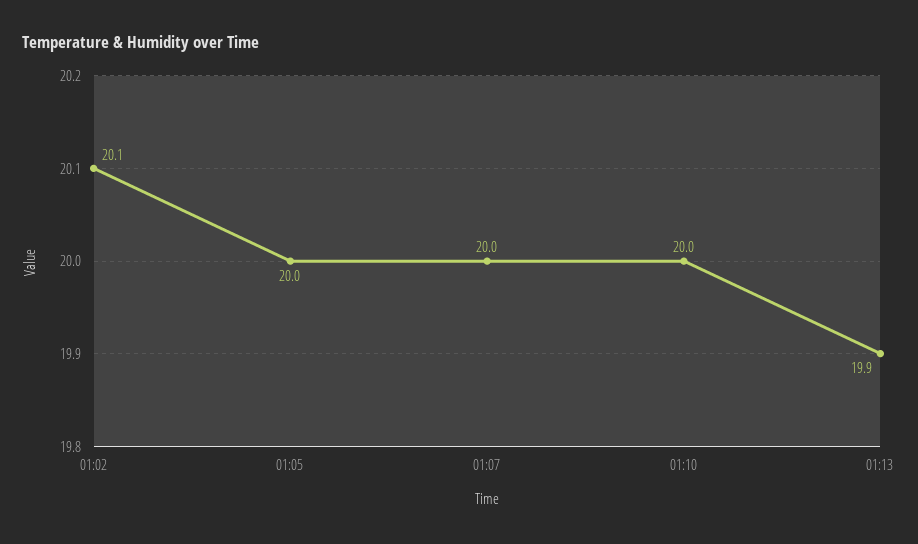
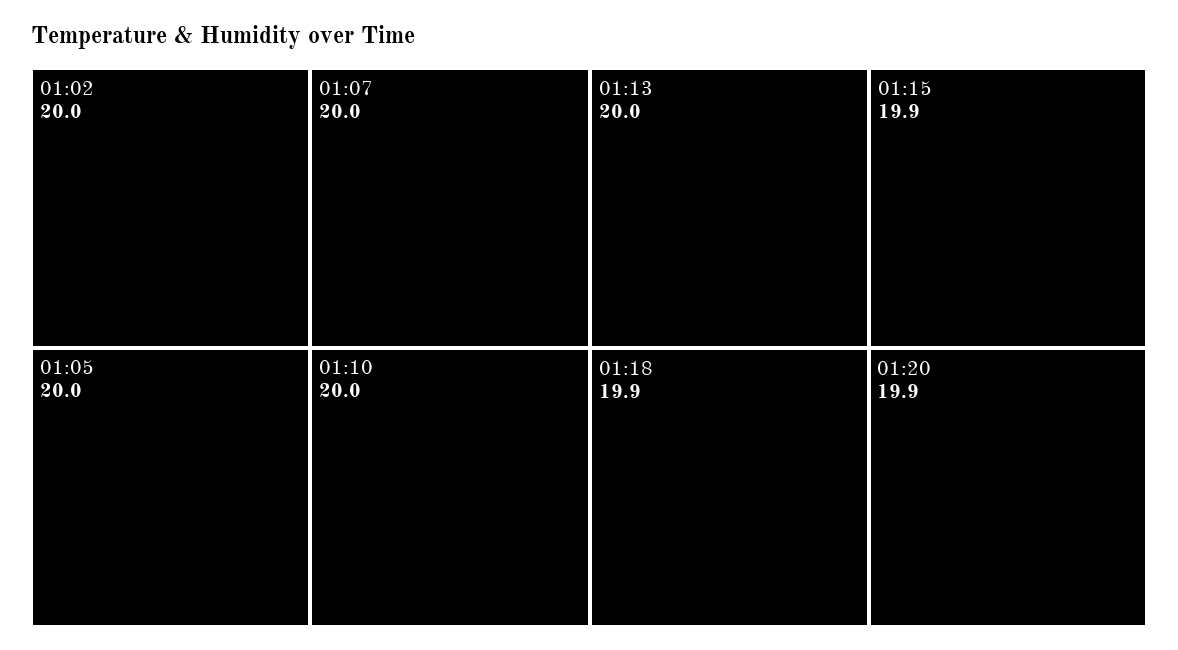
01:02: 20.1 -> 20
01:13: 19.9 -> 20
01:15: none -> 19.9
01:18: none -> 19.9
01:20: none -> 19.9

